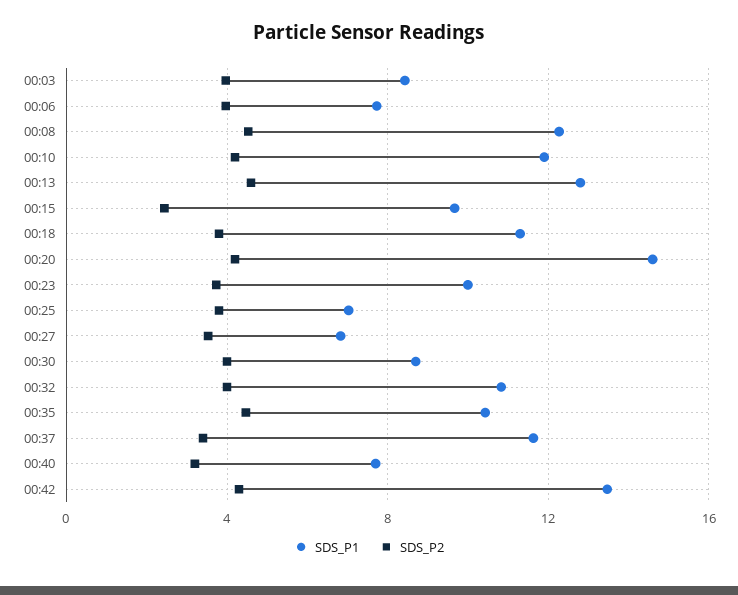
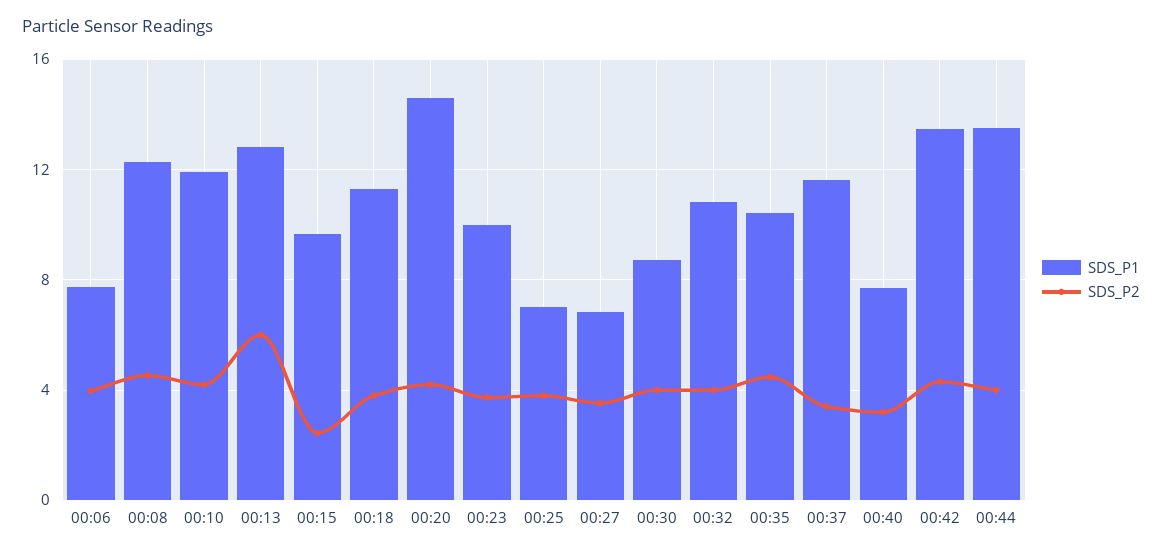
SDS_P1, 00:03: 8.5 -> none
SDS_P2, 00:03: 4 -> none
SDS_P2, 00:13: 4.5 -> 6
SDS_P1, 00:44: none -> 13.5
SDS_P2, 00:44: none -> 4

